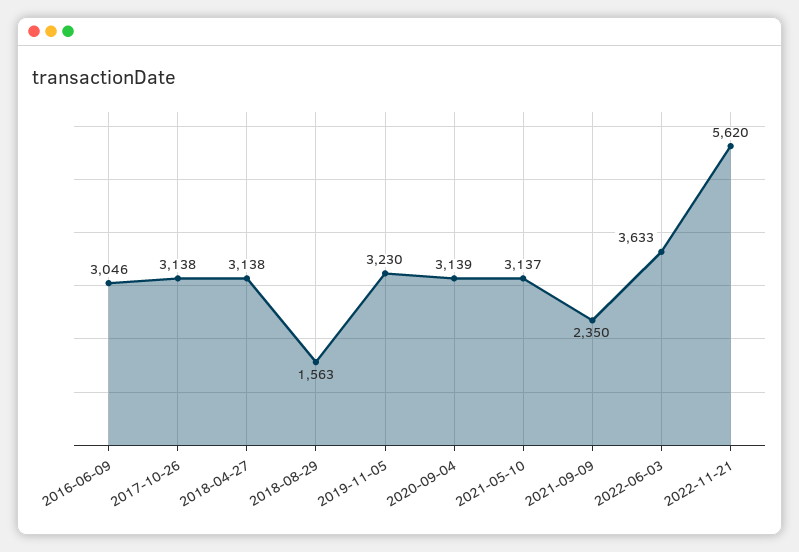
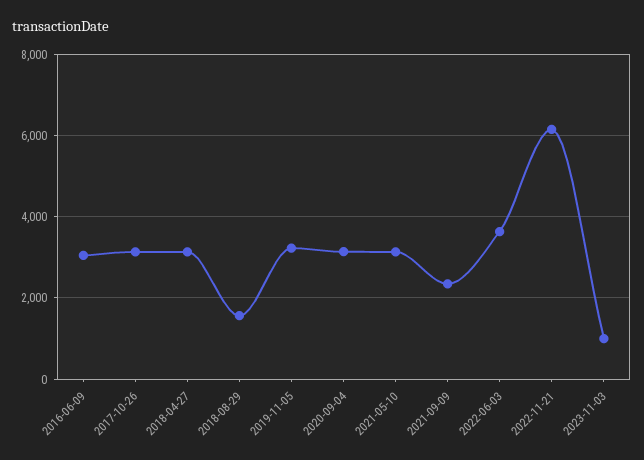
2022-11-21: 5620 -> 6200
2023-11-03: none -> 1000

